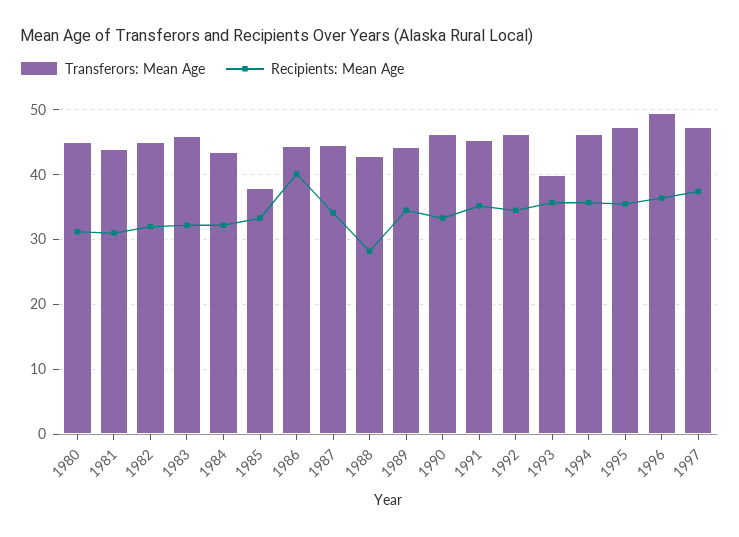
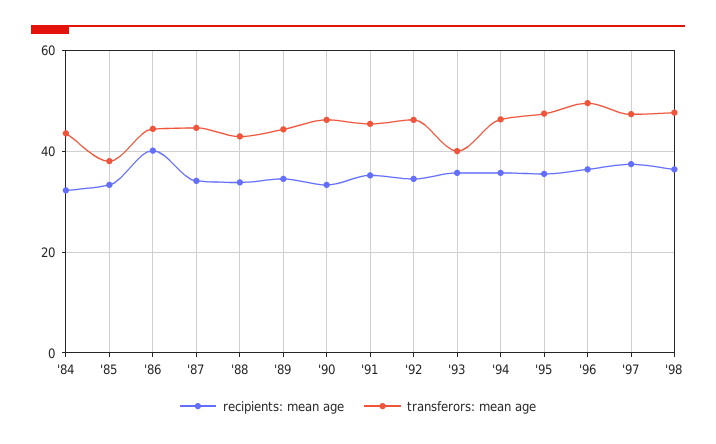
Transferors: Mean Age, 1980: 45 -> none
Recipients: Mean Age, 1980: 31 -> none
Transferors: Mean Age, 1981: 44 -> none
Recipients: Mean Age, 1981: 31 -> none
Transferors: Mean Age, 1982: 45 -> none
Recipients: Mean Age, 1982: 32 -> none
Transferors: Mean Age, 1983: 46 -> none
Recipients: Mean Age, 1983: 32 -> none
Recipients: Mean Age, 1988: 28 -> 34
Recipients: Mean Age, '98: none -> 36
Transferors: Mean Age, '98: none -> 48

